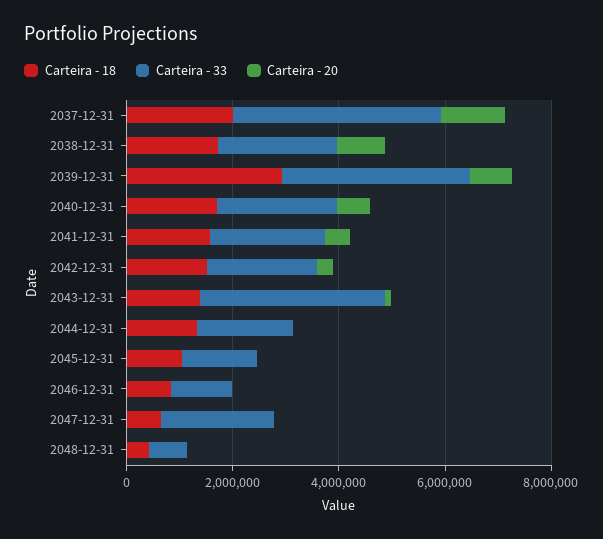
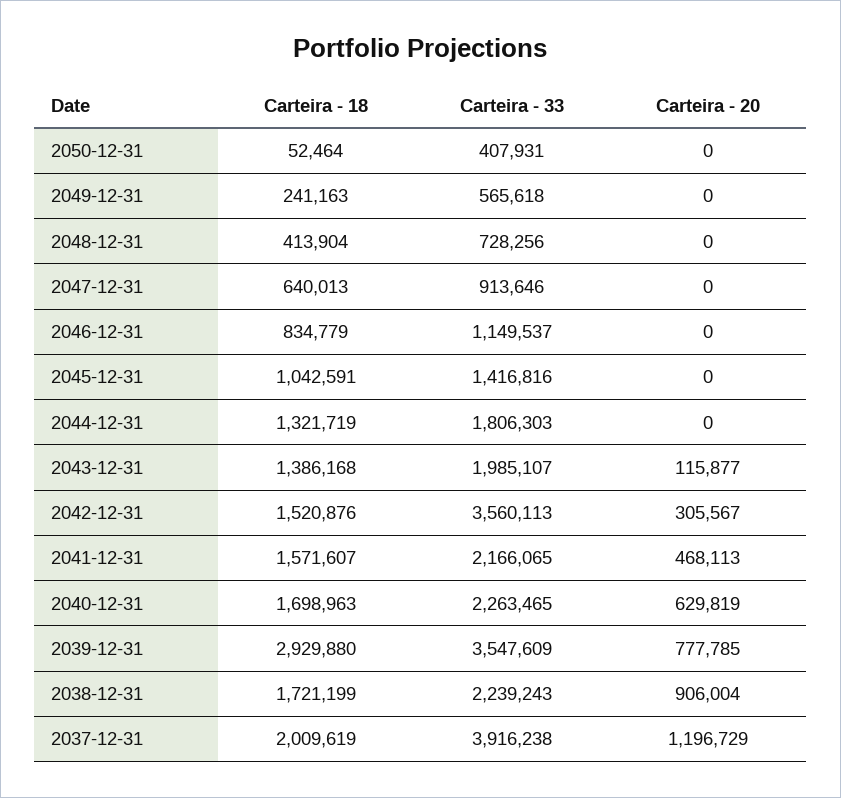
Carteira - 33, 2042-12-31: 2000000 -> 3560113
Carteira - 33, 2043-12-31: 3500000 -> 1985107
Carteira - 33, 2047-12-31: 2000000 -> 913646
Carteira - 18, 2050-12-31: none -> 52464
Carteira - 33, 2050-12-31: none -> 407931
Carteira - 20, 2050-12-31: none -> 0
Carteira - 18, 2049-12-31: none -> 241163
Carteira - 33, 2049-12-31: none -> 565618
Carteira - 20, 2049-12-31: none -> 0

